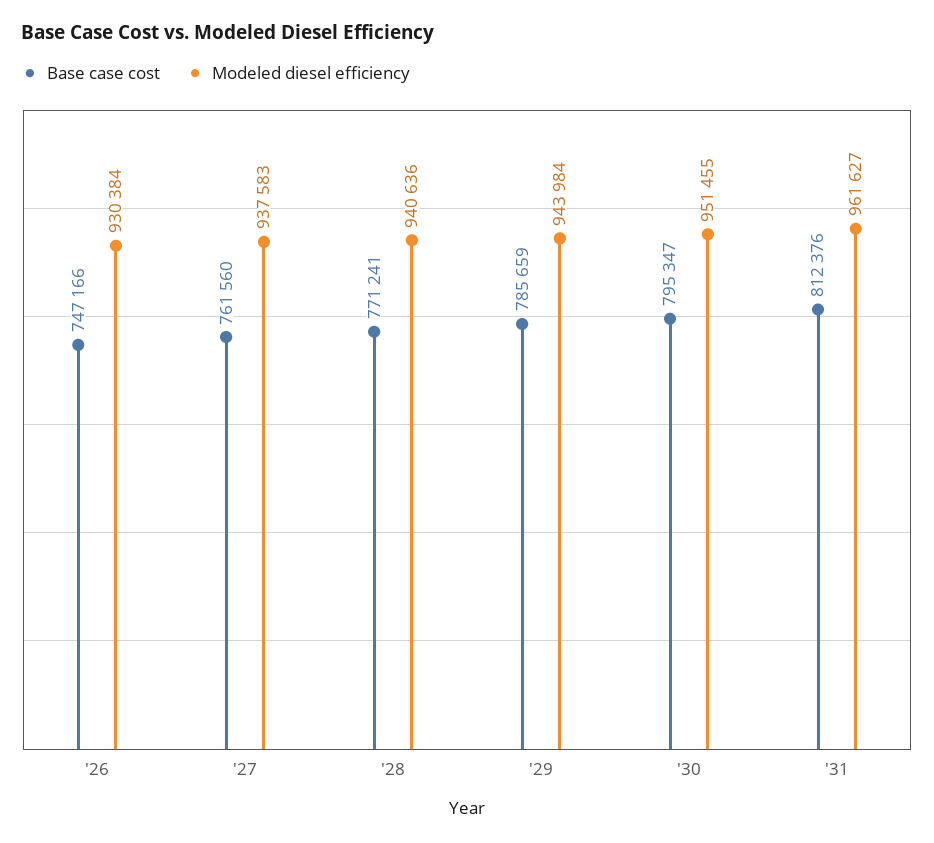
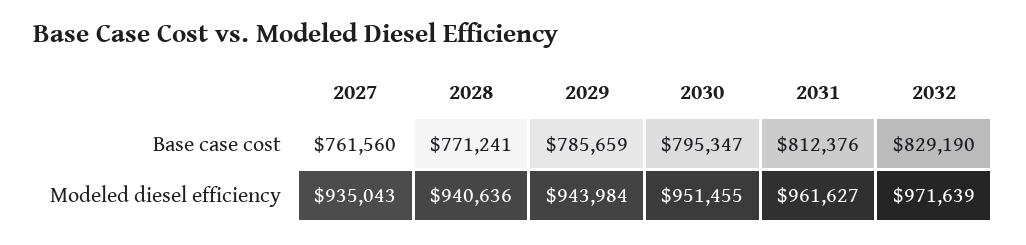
Base case cost, '26: 747166 -> none
Modeled diesel efficiency, '26: 930384 -> none
Modeled diesel efficiency, '27: 937583 -> 935043
Base case cost, 2032: none -> 829190
Modeled diesel efficiency, 2032: none -> 971639

